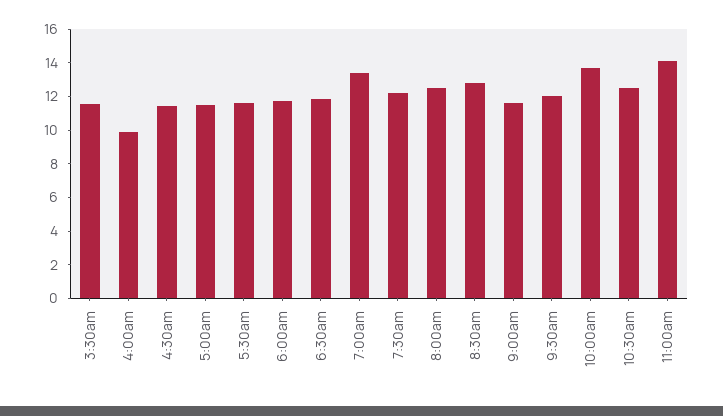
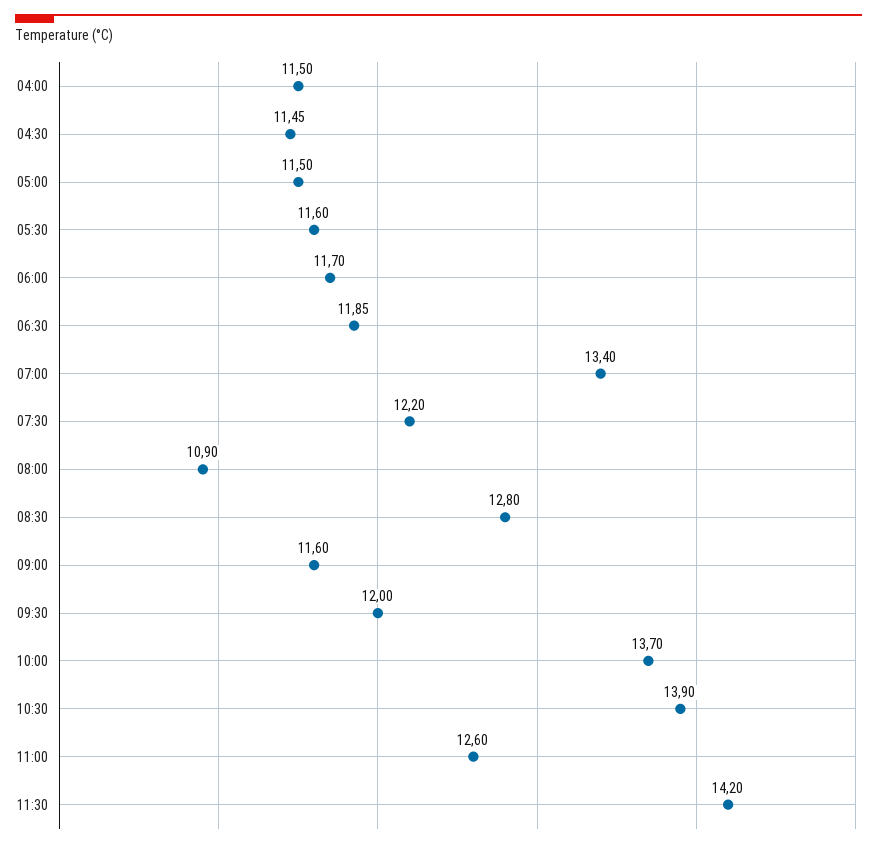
3:30am: 11.5 -> none
4:00am: 10 -> 11.5
8:00am: 12.5 -> 10.9
10:30am: 12.5 -> 13.9
11:00am: 14 -> 12.6
11:30: none -> 14.2

